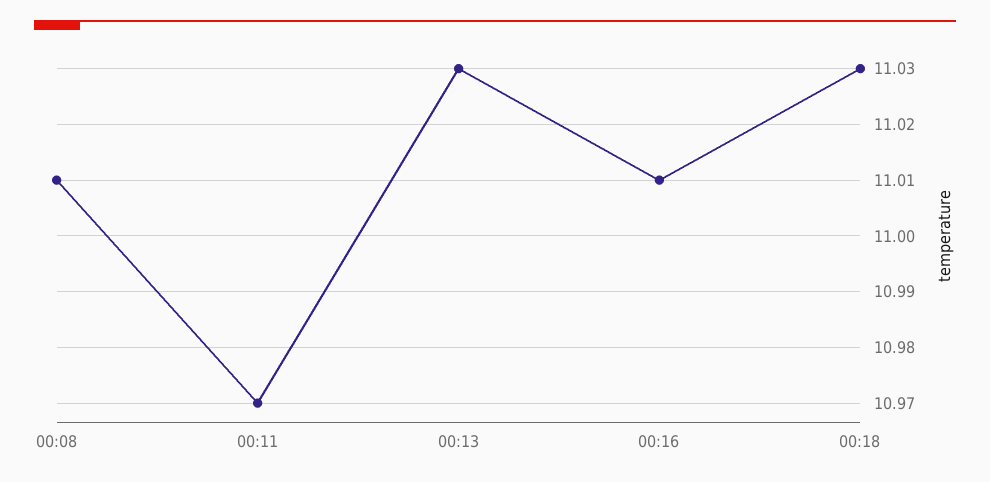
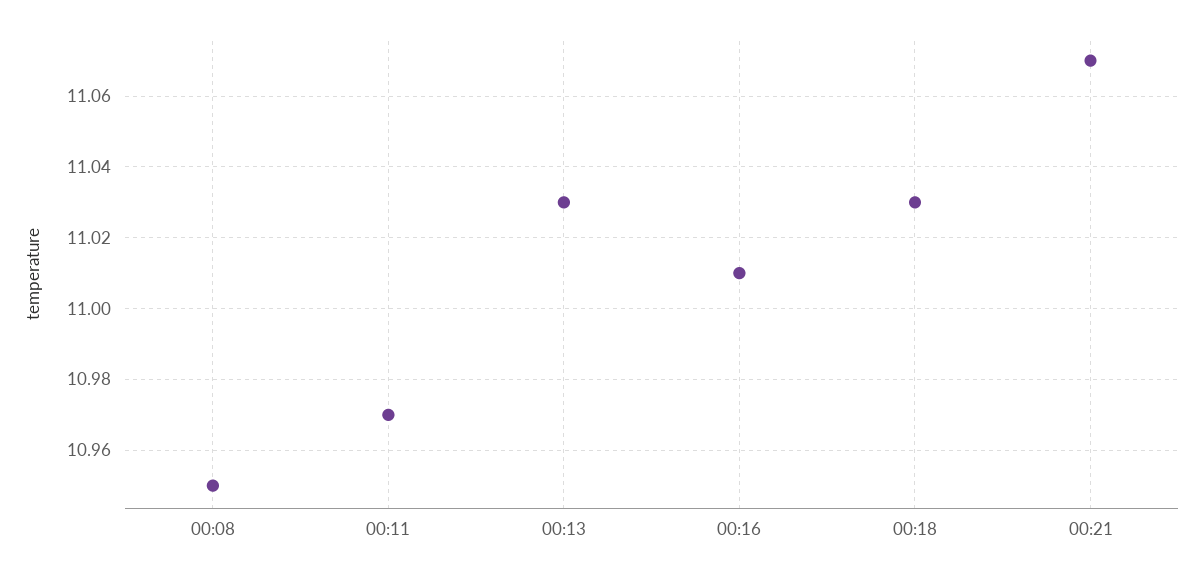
00:08: 11.01 -> 10.95
00:21: none -> 11.07

